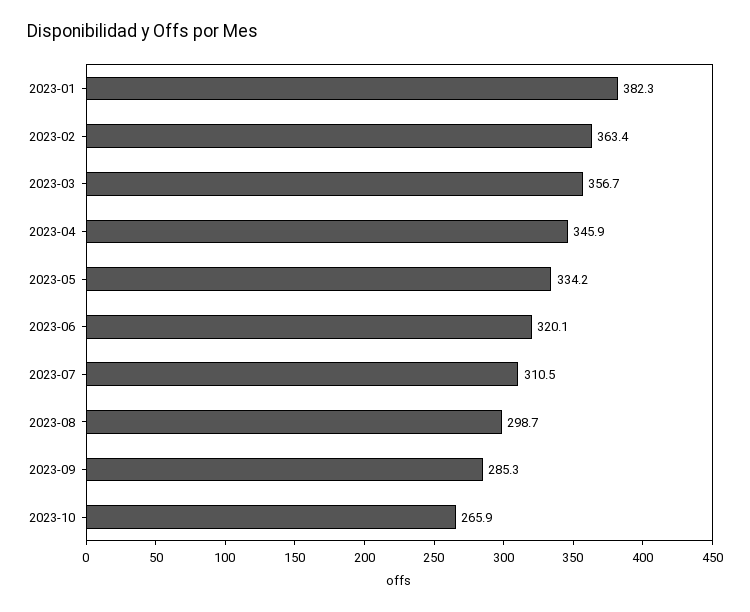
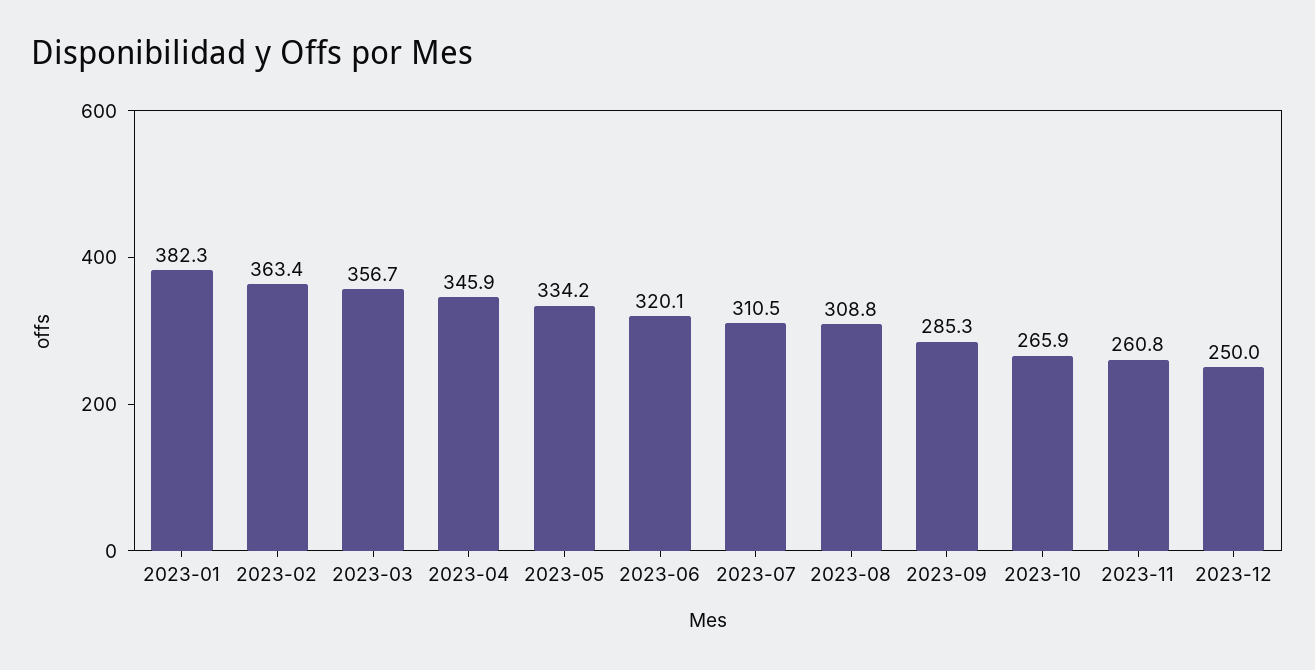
2023-08: 298.7 -> 308.8
2023-11: none -> 260.8
2023-12: none -> 250

